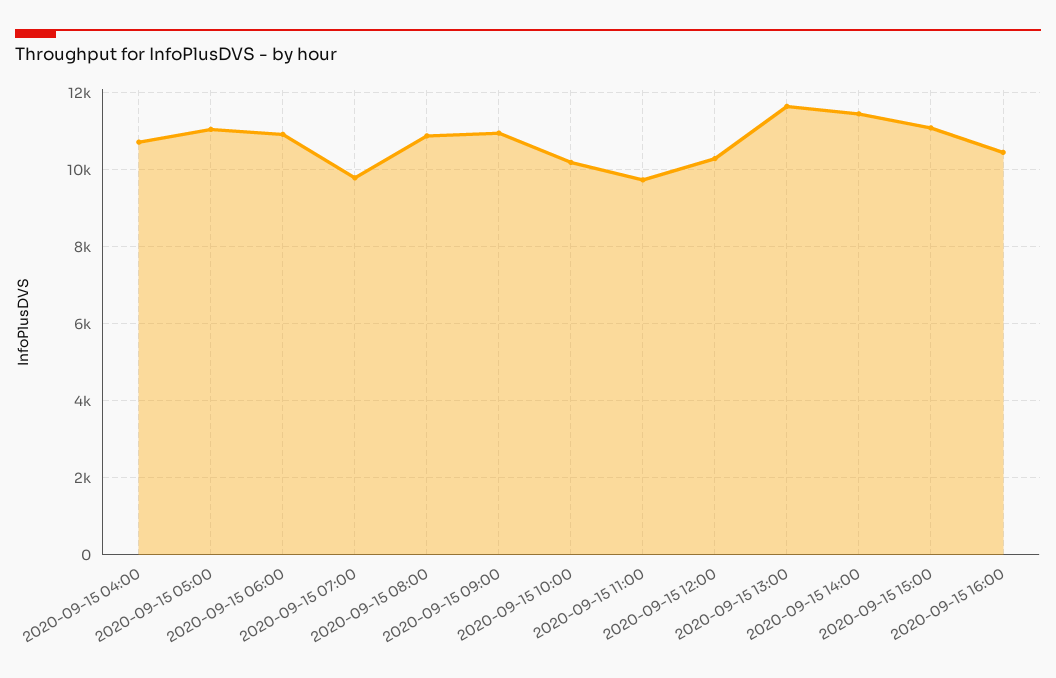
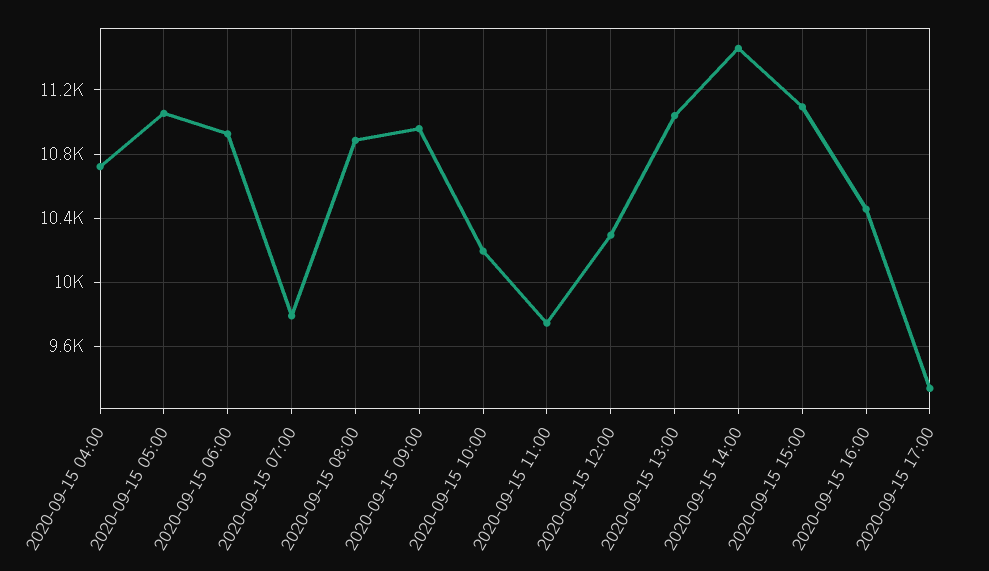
2020-09-15 13:00: 11600 -> 11050
2020-09-15 17:00: none -> 9350

